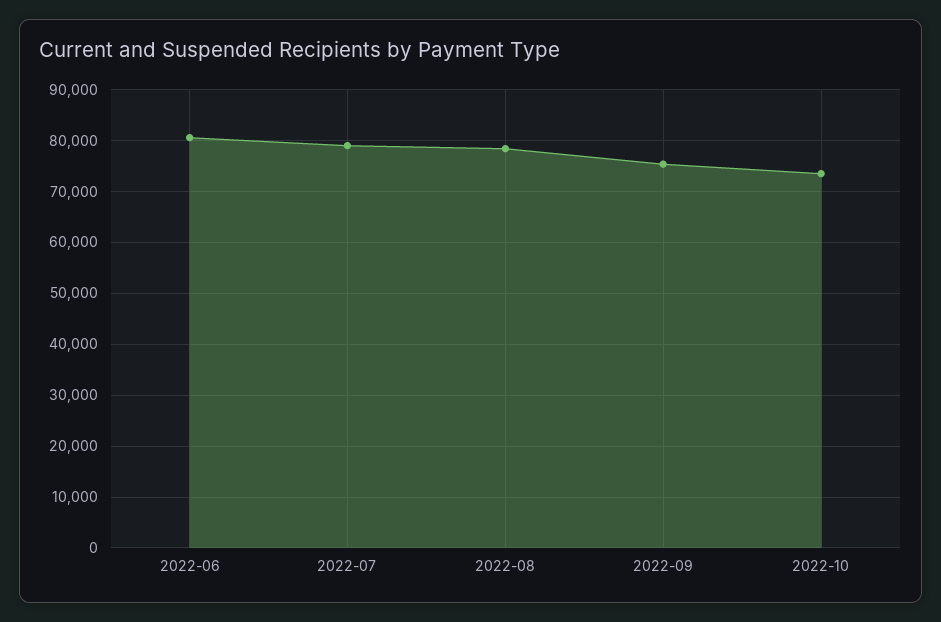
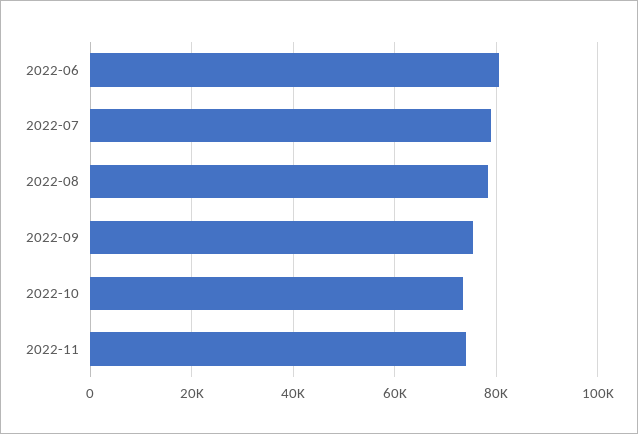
2022-11: none -> 74000

